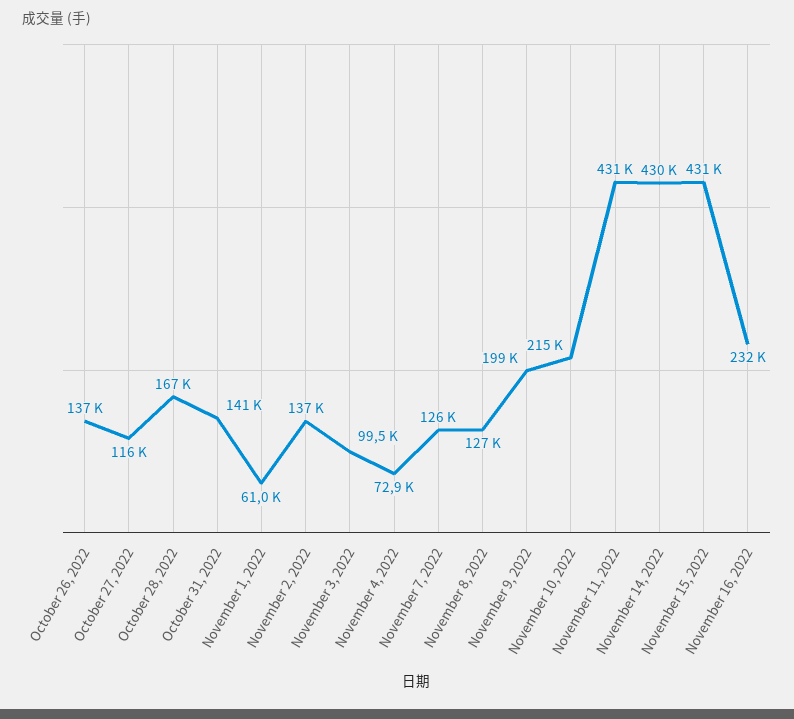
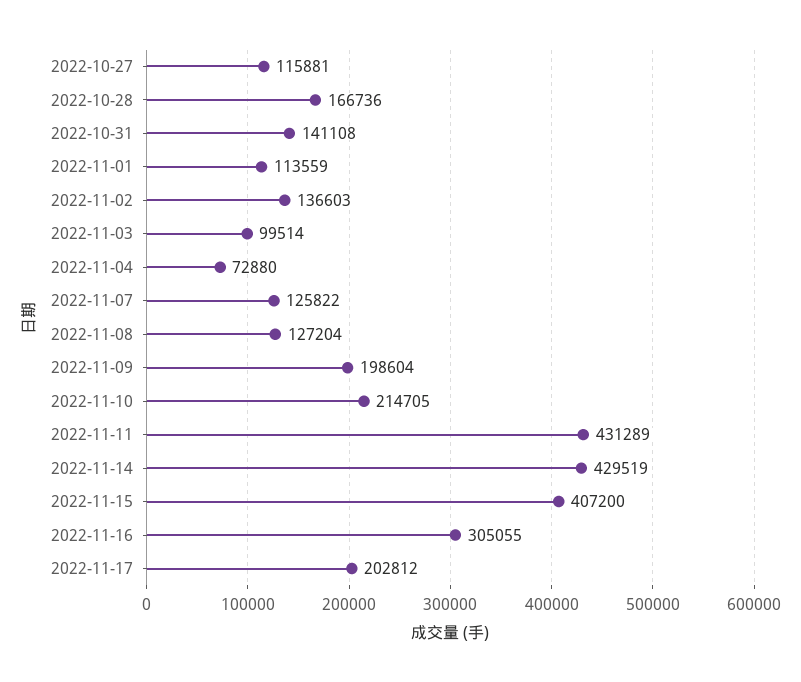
October 26, 2022: 137000 -> none
November 1, 2022: 61000 -> 113559
November 15, 2022: 431000 -> 407200
November 16, 2022: 232000 -> 305055
2022-11-17: none -> 202812

